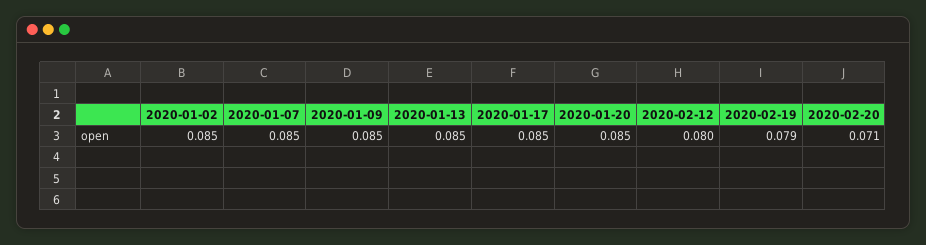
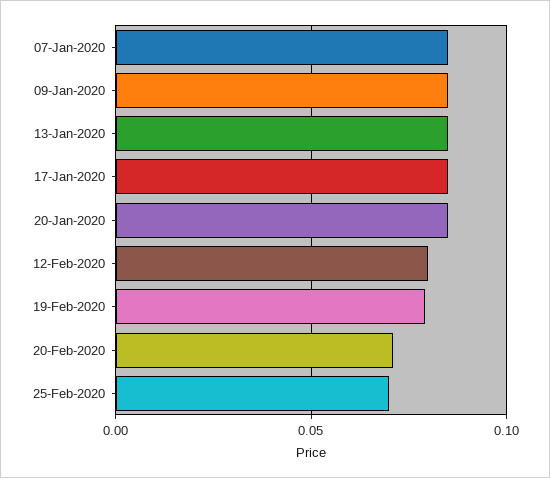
2020-01-02: 0.085 -> none
25-Feb-2020: none -> 0.07

